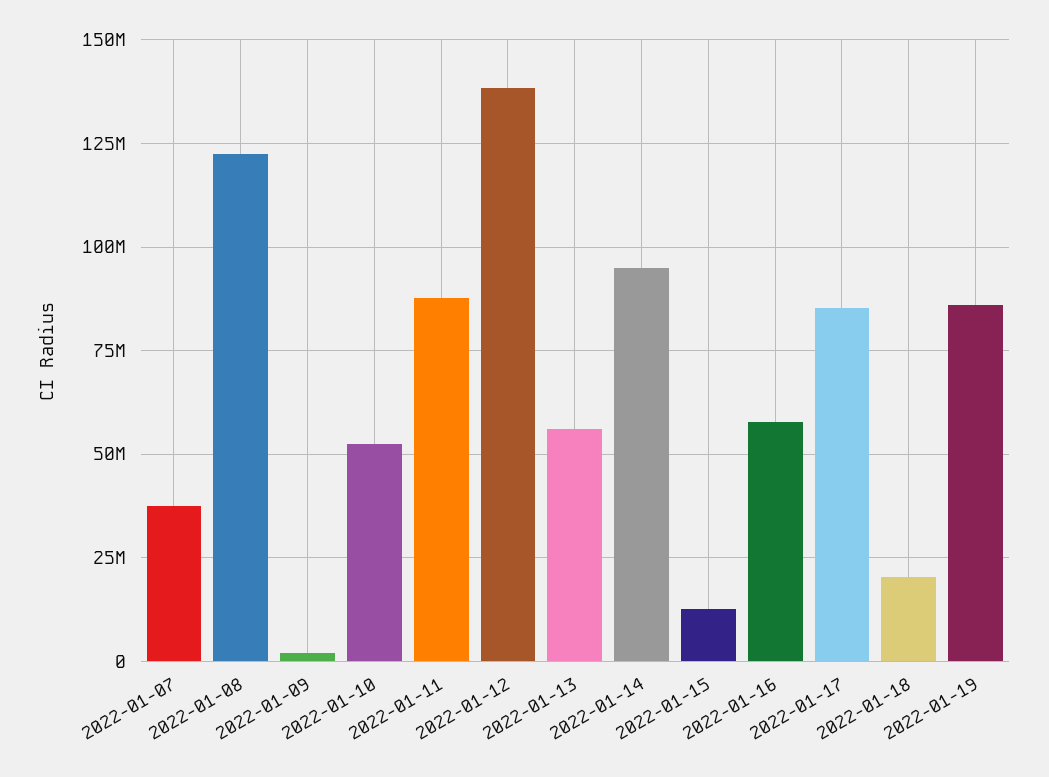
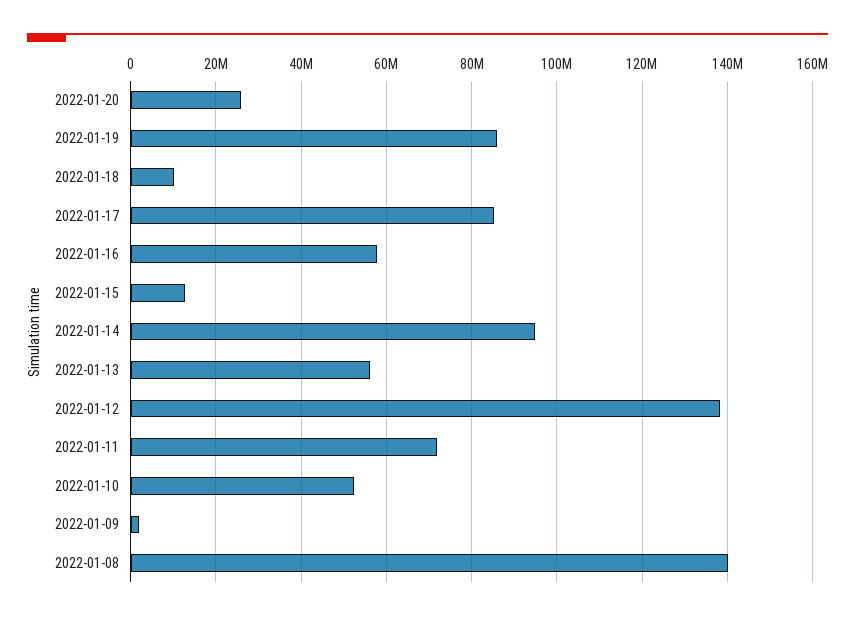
2022-01-07: 37500000 -> none
2022-01-08: 122500000 -> 140000000
2022-01-11: 87500000 -> 72000000
2022-01-18: 20000000 -> 10000000
2022-01-20: none -> 26000000

